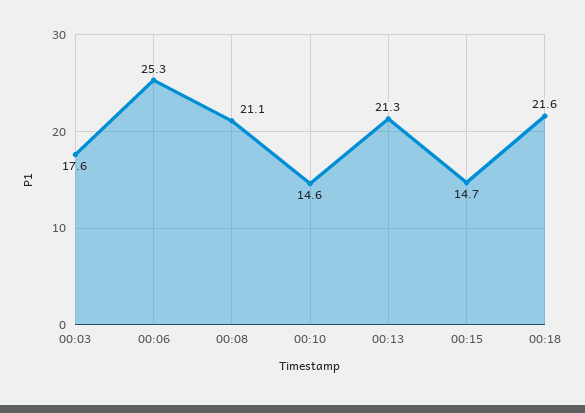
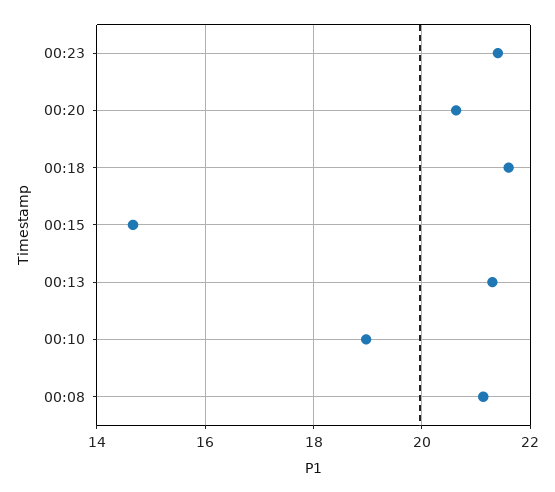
00:03: 17.6 -> none
00:06: 25.3 -> none
00:10: 14.6 -> 19
00:23: none -> 21.4
00:20: none -> 20.6

